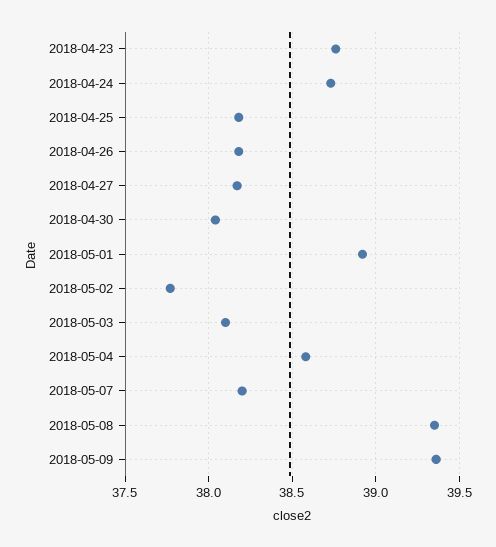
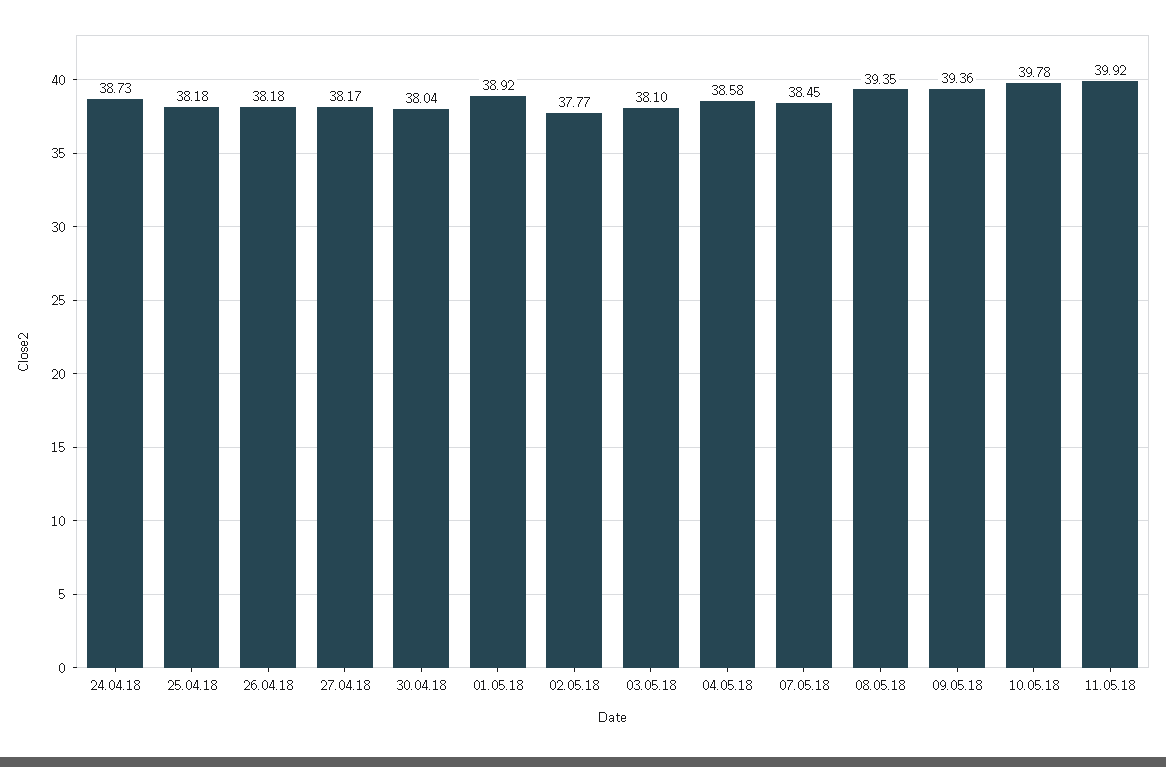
2018-04-23: 38.75 -> none
2018-05-07: 38.2 -> 38.45
10.05.18: none -> 39.78
11.05.18: none -> 39.92

